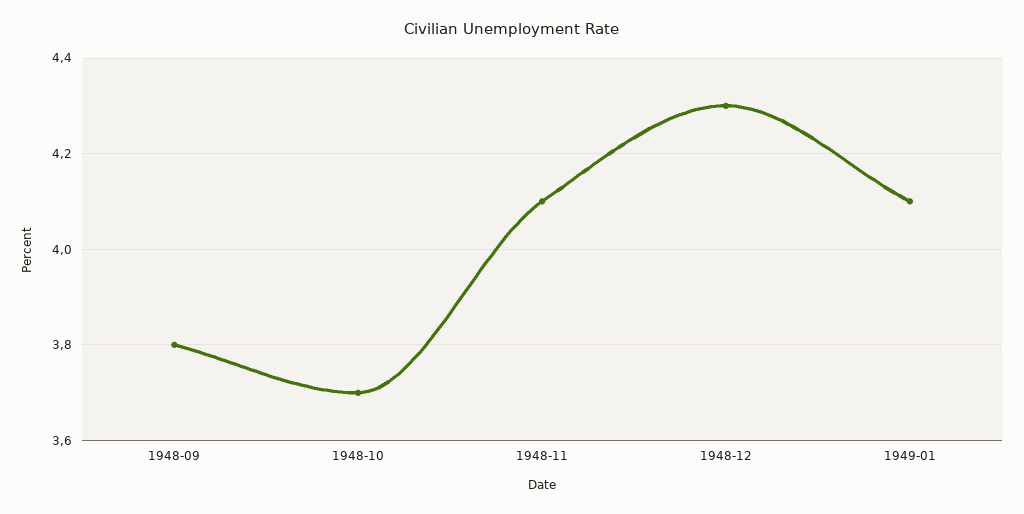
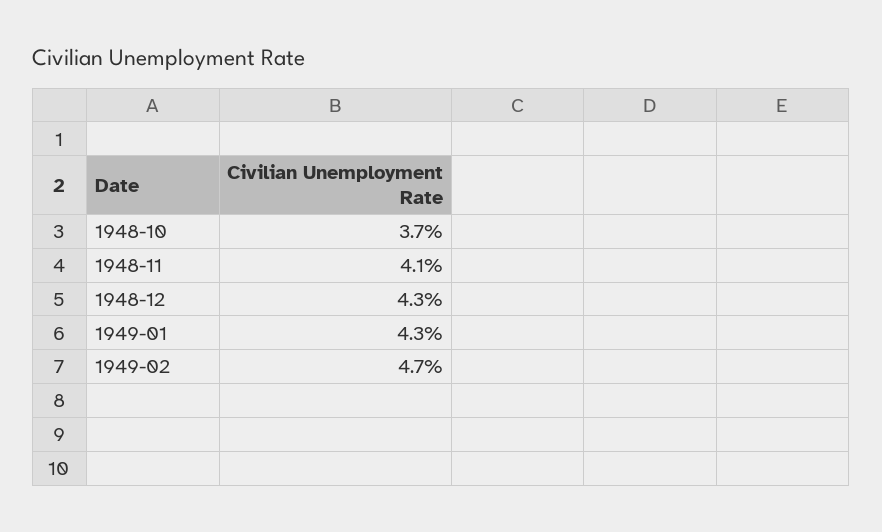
1948-09: 3.8 -> none
1949-01: 4.1 -> 4.3
1949-02: none -> 4.7

